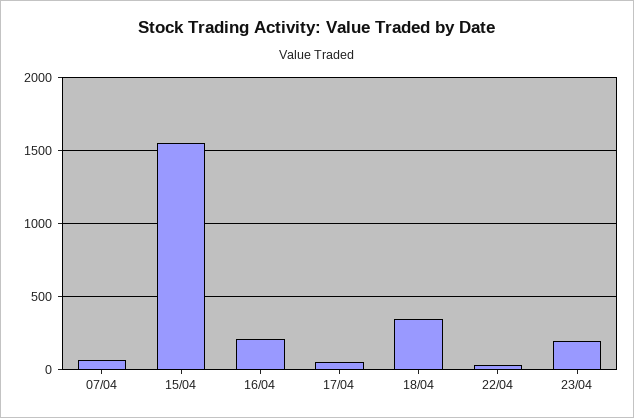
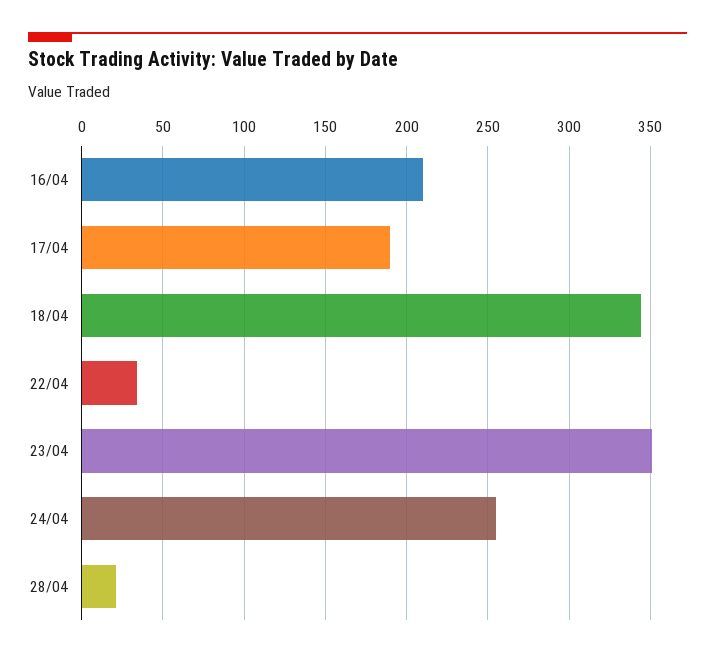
07/04: 50 -> none
15/04: 1550 -> none
17/04: 50 -> 190
23/04: 200 -> 350
24/04: none -> 255
28/04: none -> 20

